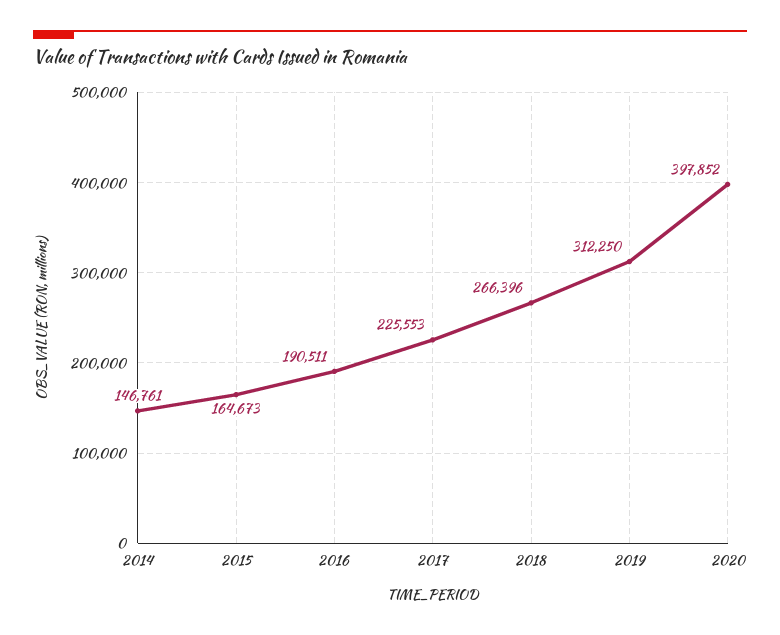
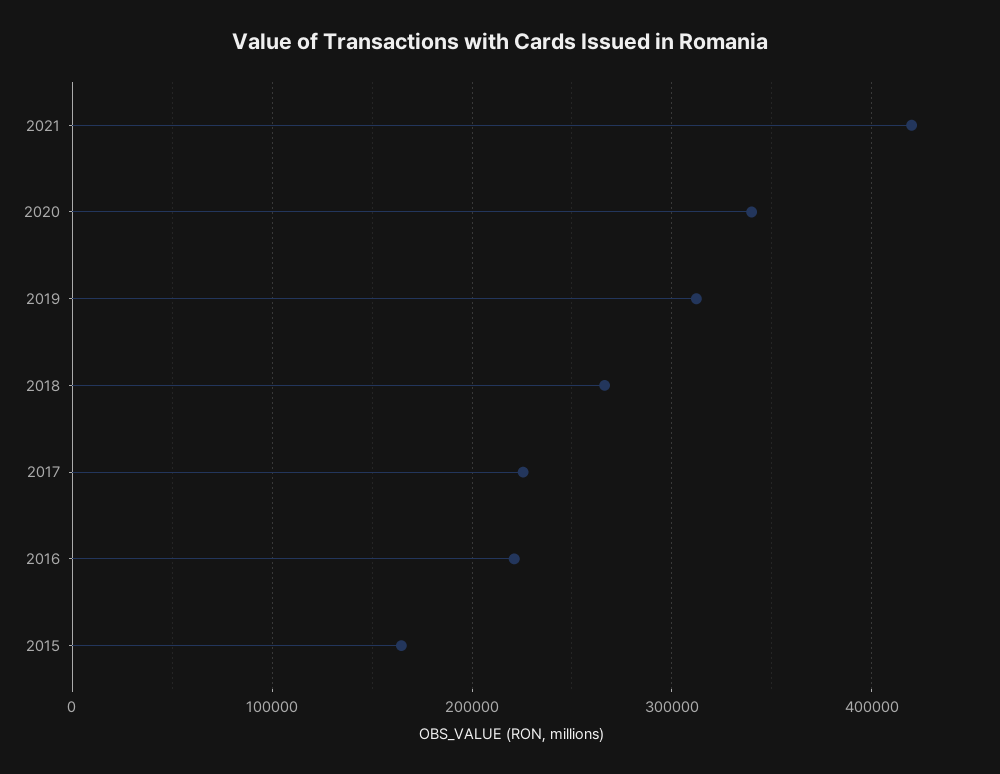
2014: 146761 -> none
2016: 190511 -> 220000
2020: 397852 -> 340000
2021: none -> 420000

